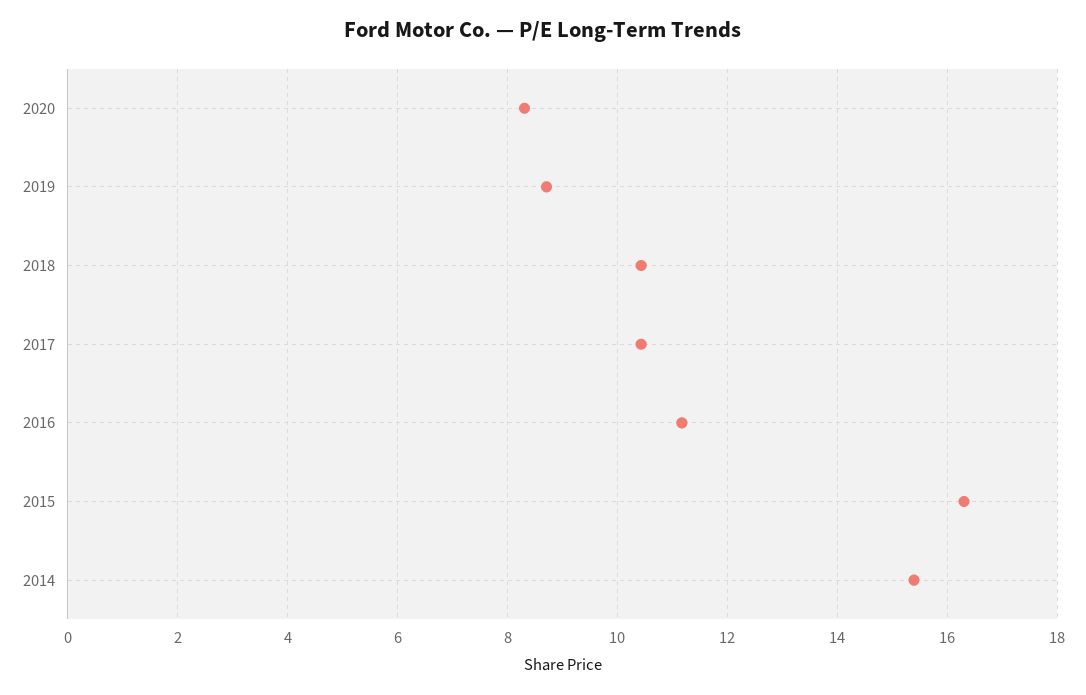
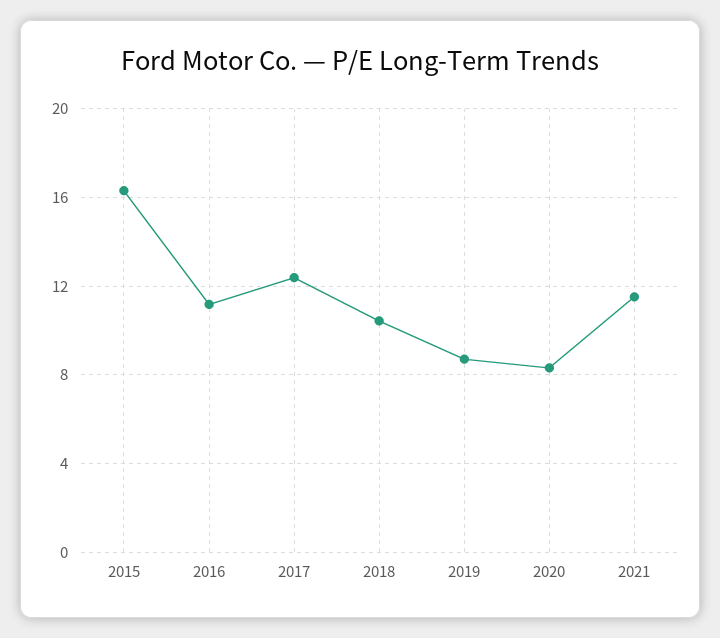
2017: 10.4 -> 12.5
2014: 15.4 -> none
2021: none -> 11.5

